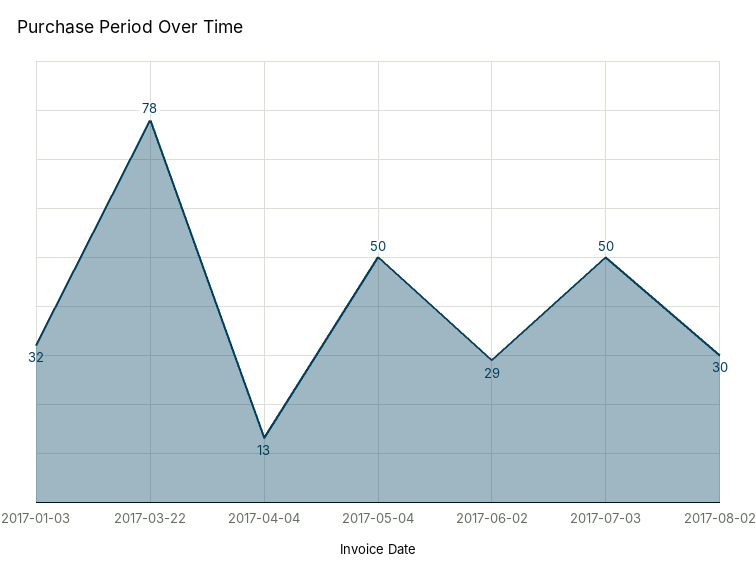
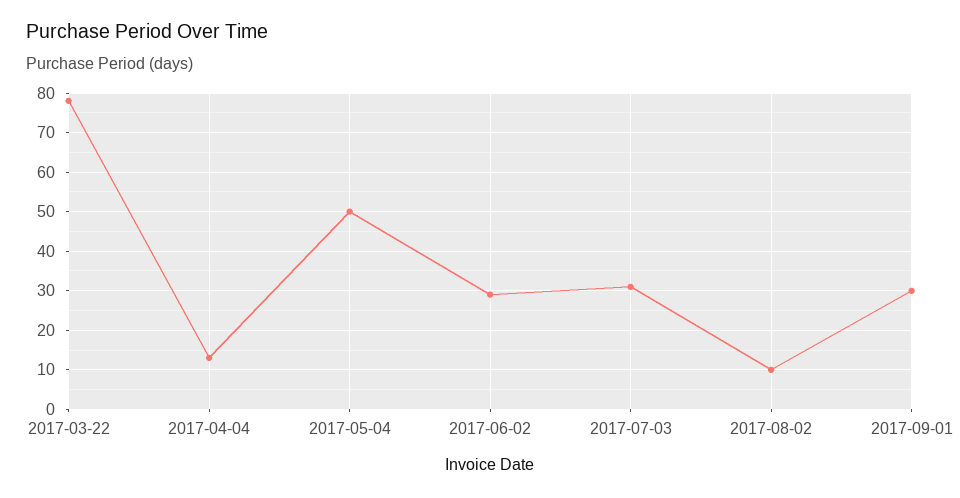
2017-01-03: 32 -> none
2017-07-03: 50 -> 30
2017-08-02: 30 -> 10
2017-09-01: none -> 30

